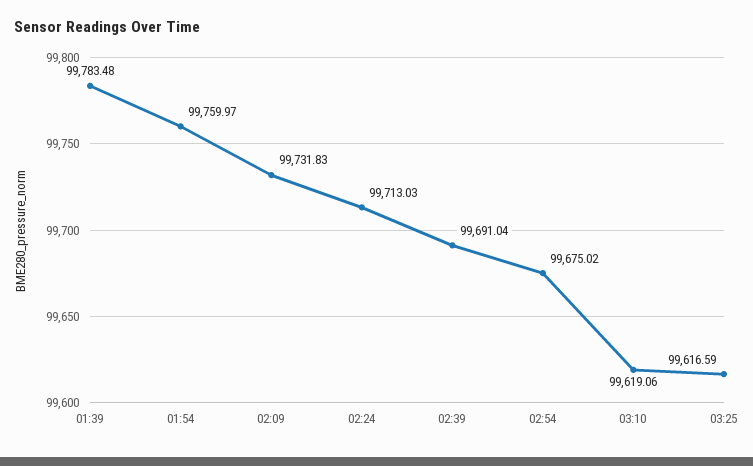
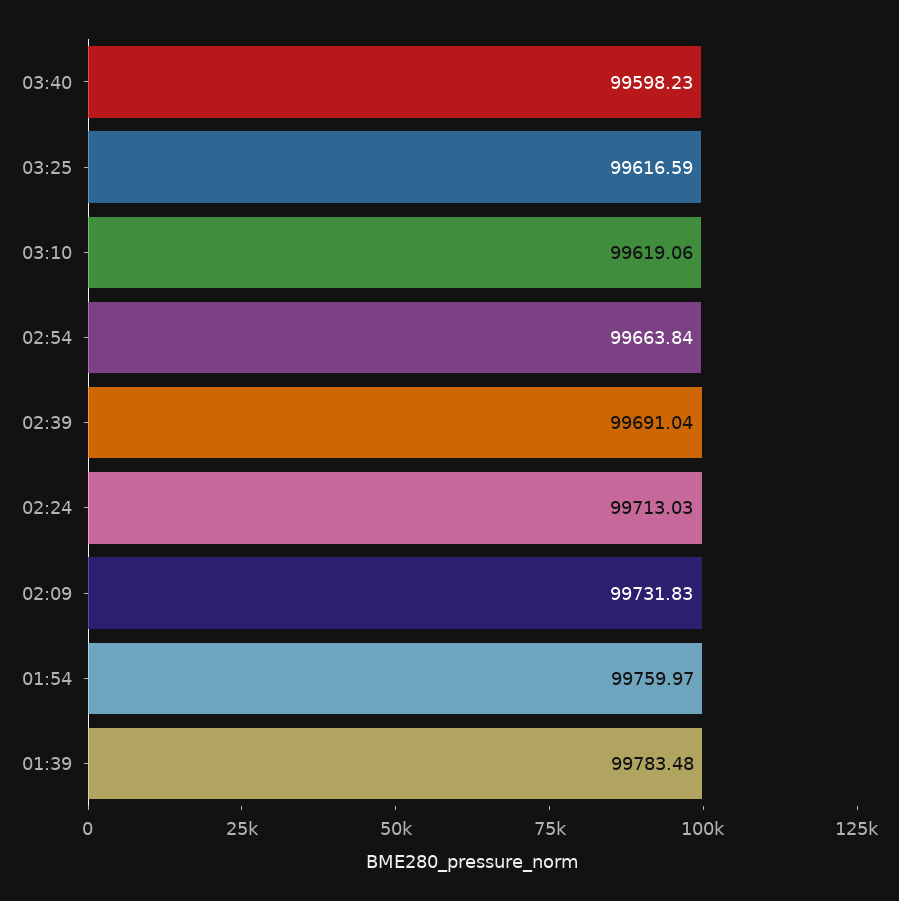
02:54: 99675.02 -> 99663.84
03:40: none -> 99598.23

